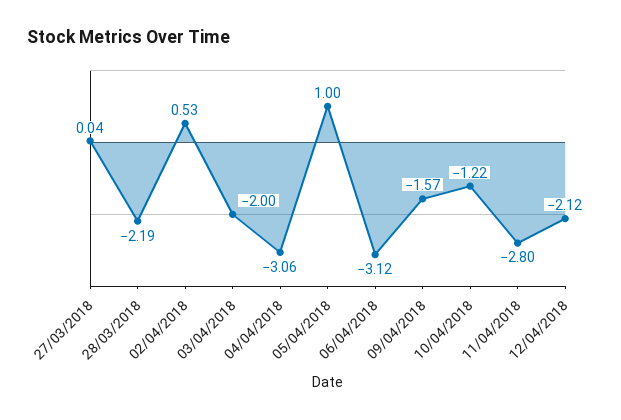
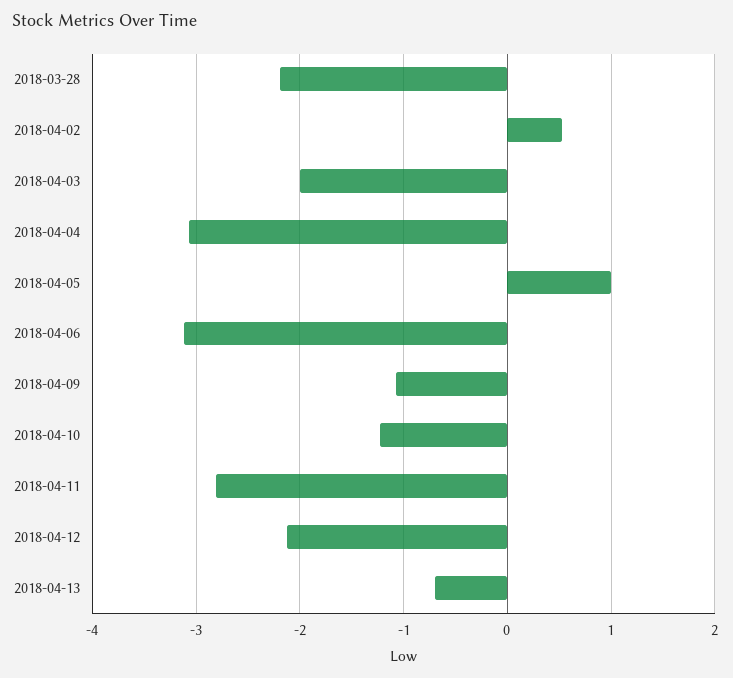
27/03/2018: 0.04 -> none
09/04/2018: -1.57 -> -1.1
2018-04-13: none -> -0.7

